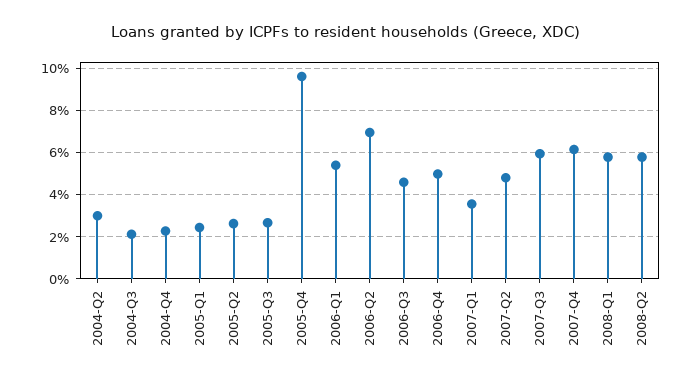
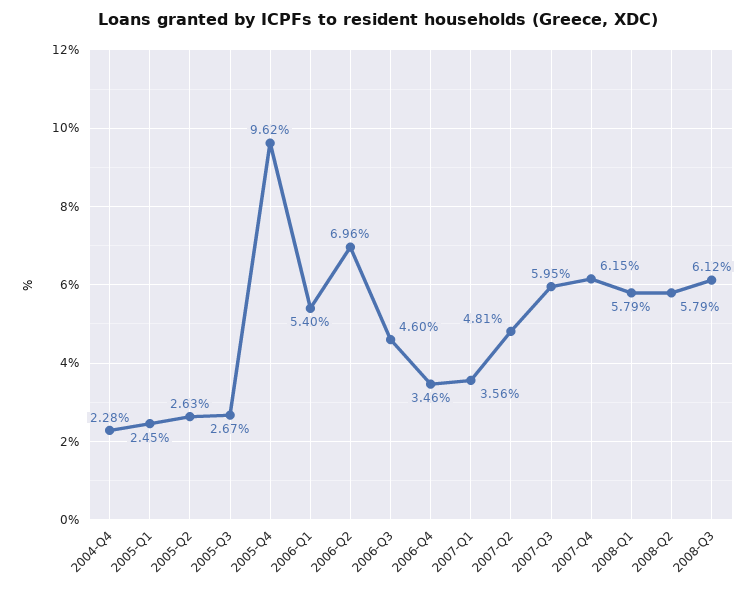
2004-Q2: 3 -> none
2004-Q3: 2 -> none
2006-Q4: 5 -> 3.46
2008-Q3: none -> 6.12

